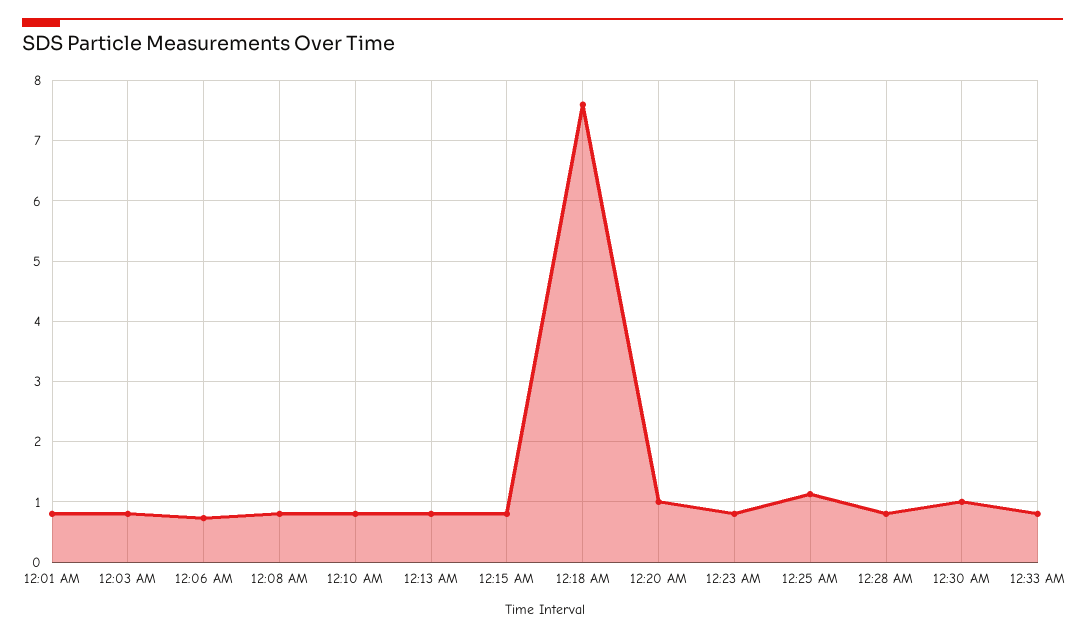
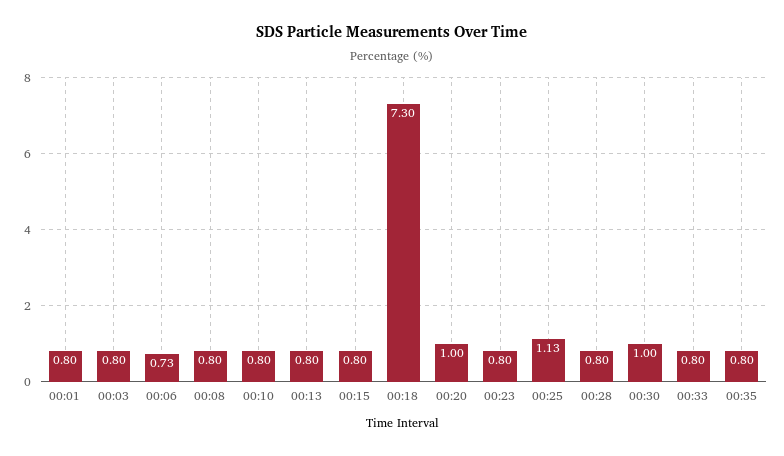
12:18 AM: 7.6 -> 7.3
00:35: none -> 0.8

